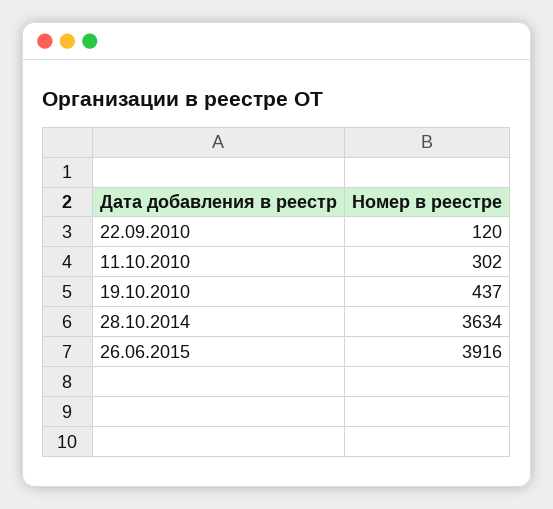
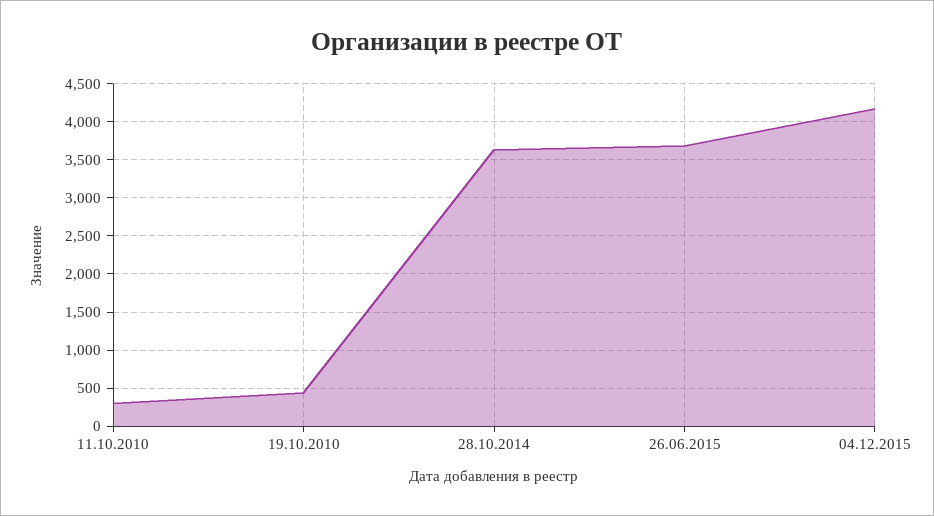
22.09.2010: 120 -> none
26.06.2015: 3916 -> 3700
04.12.2015: none -> 4200

